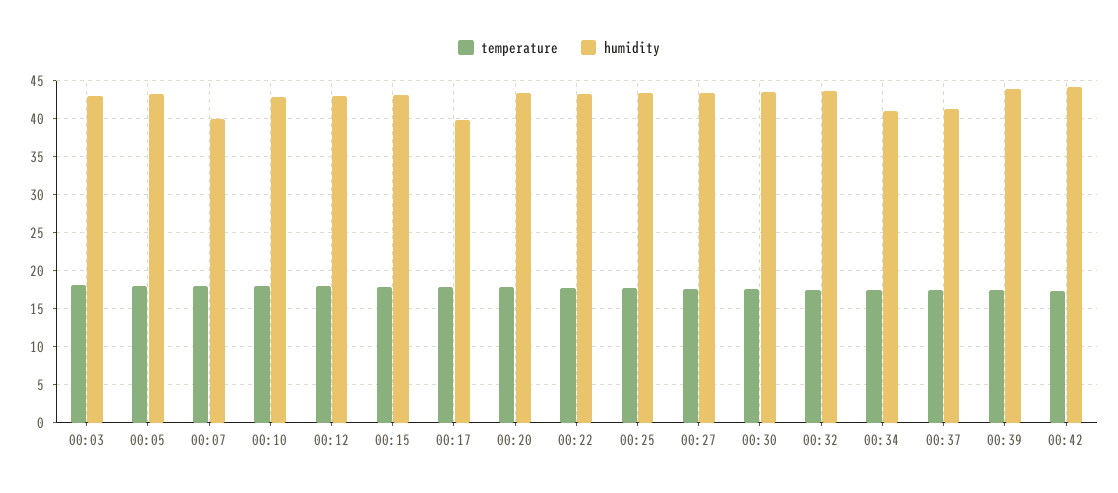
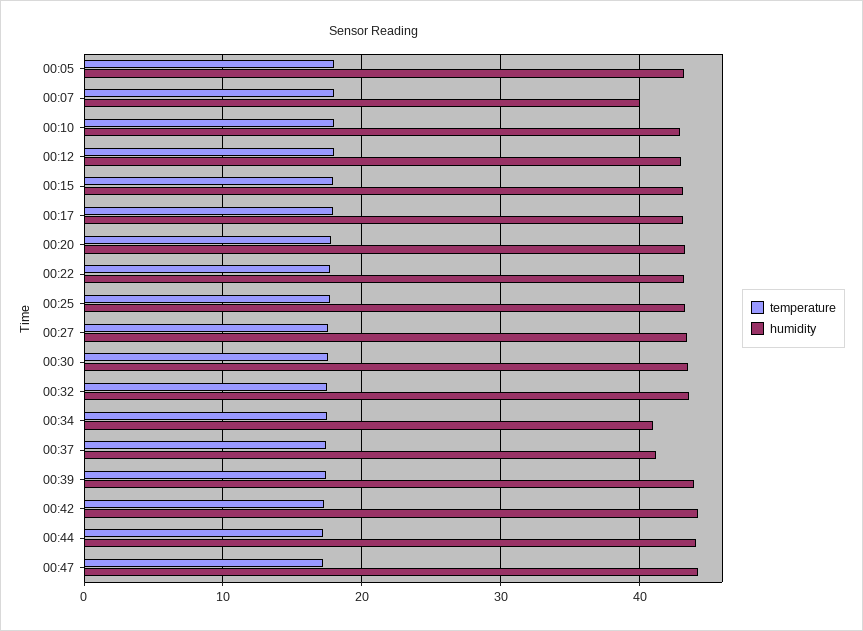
temperature, 00:03: 18 -> none
humidity, 00:03: 43 -> none
humidity, 00:17: 40 -> 43
temperature, 00:44: none -> 17
humidity, 00:44: none -> 44
temperature, 00:47: none -> 17
humidity, 00:47: none -> 44

